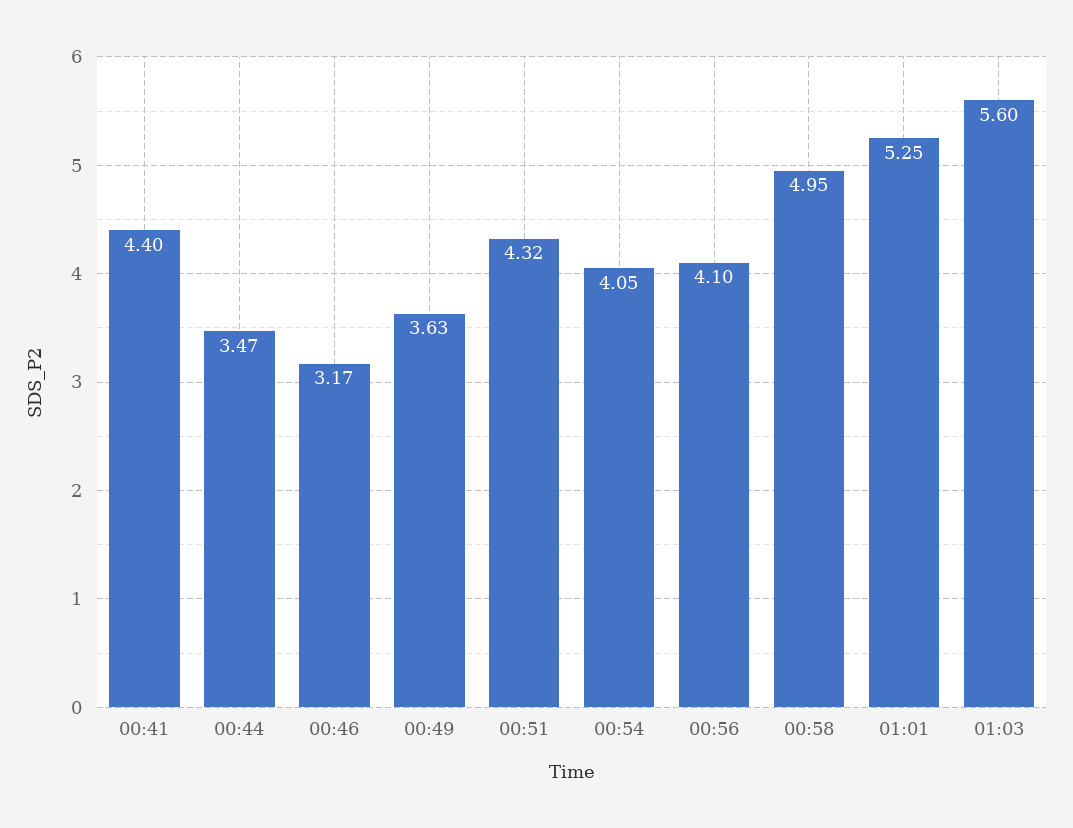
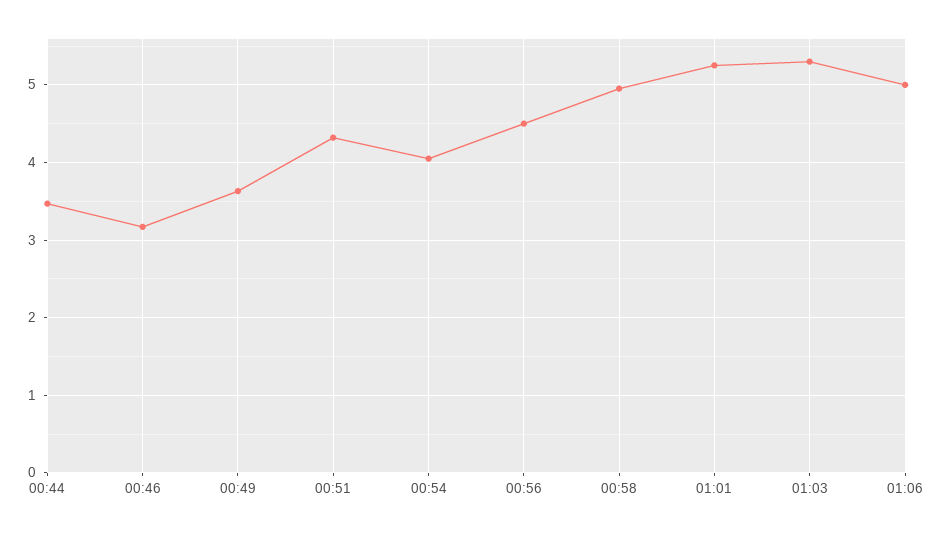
00:41: 4.4 -> none
00:56: 4.1 -> 4.5
01:03: 5.6 -> 5.3
01:06: none -> 5

